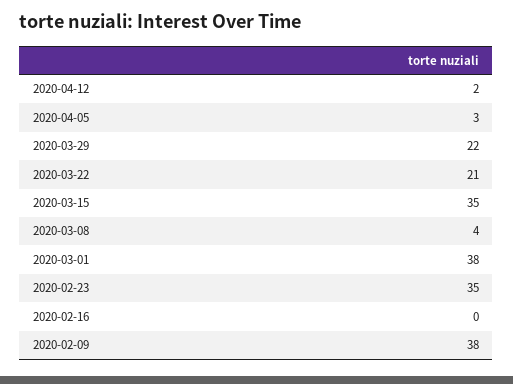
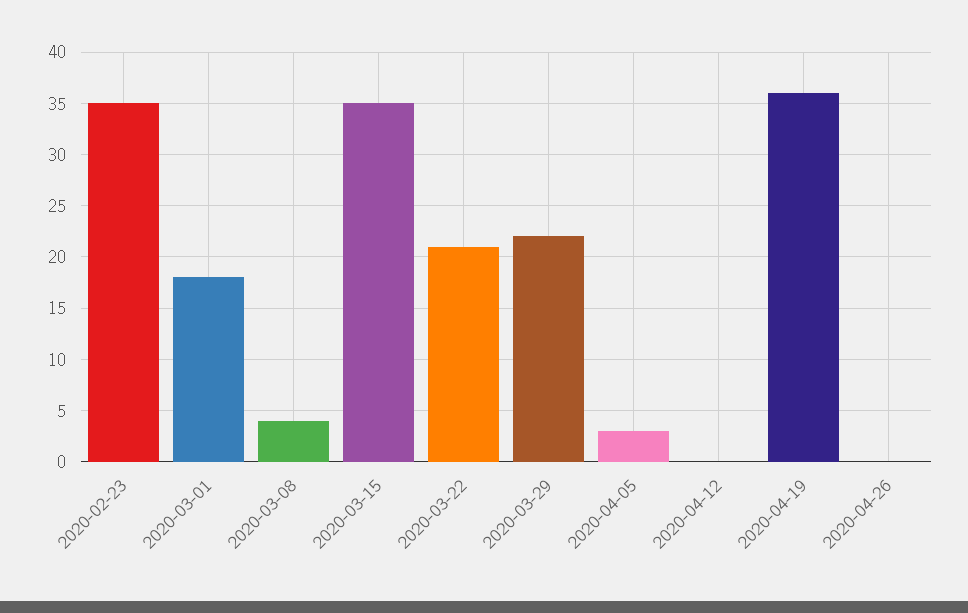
2020-04-12: 2 -> 0
2020-03-01: 38 -> 18
2020-02-16: 0 -> none
2020-02-09: 38 -> none
2020-04-19: none -> 36
2020-04-26: none -> 0

